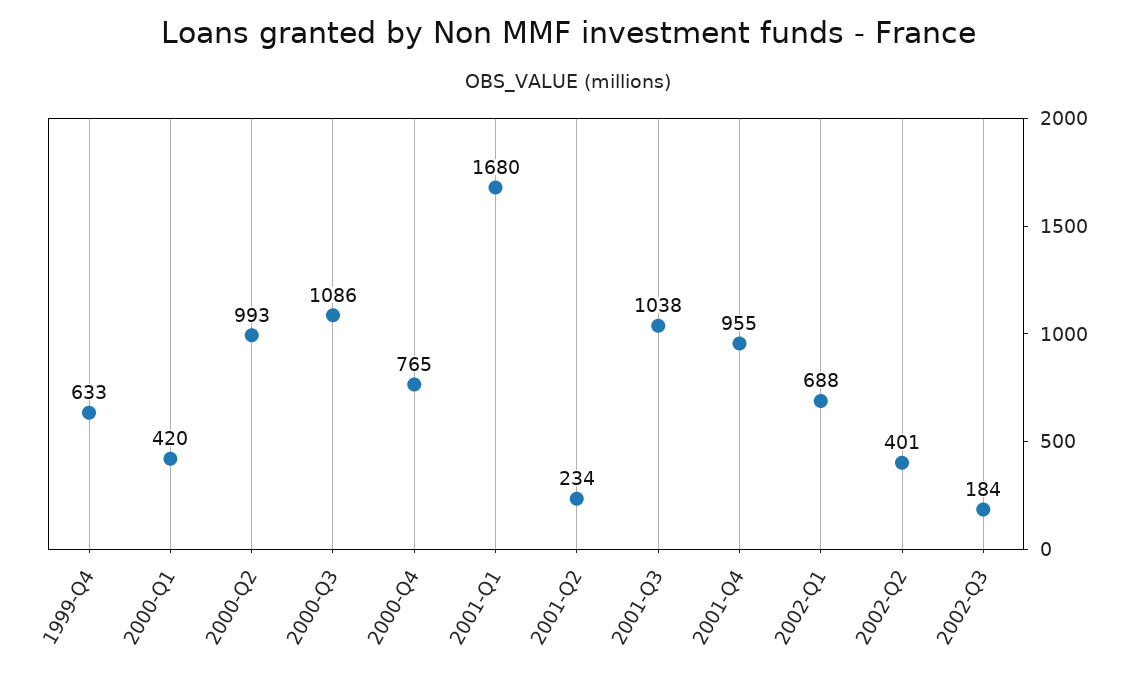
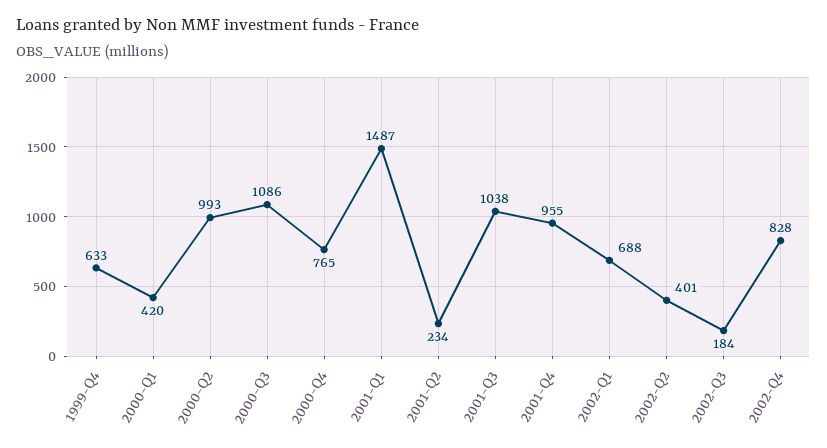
2001-Q1: 1680 -> 1487
2002-Q4: none -> 828

